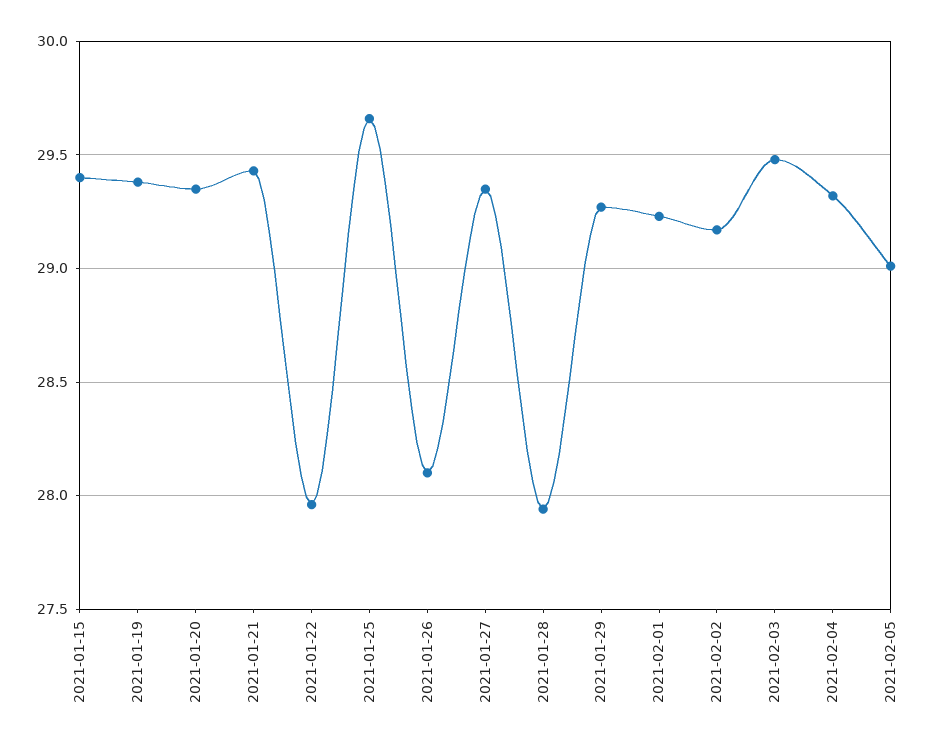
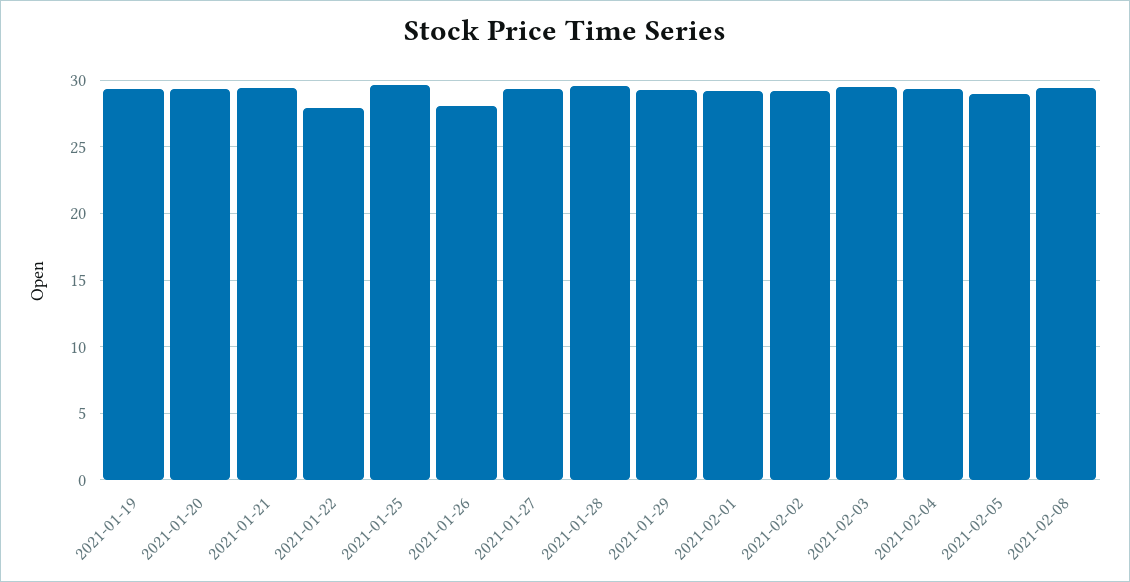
2021-01-15: 29.4 -> none
2021-01-28: 27.95 -> 29.5
2021-02-08: none -> 29.5

